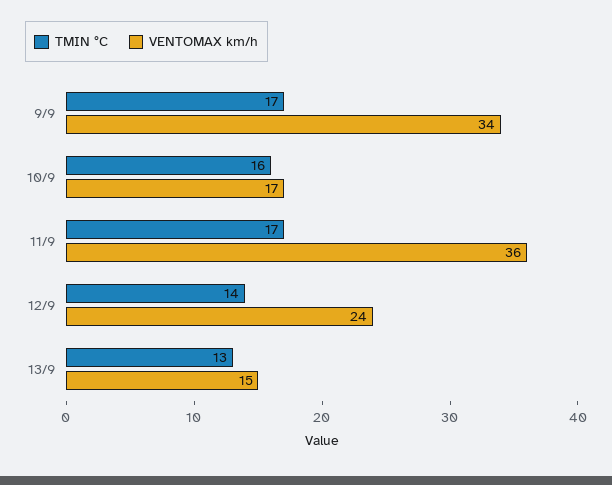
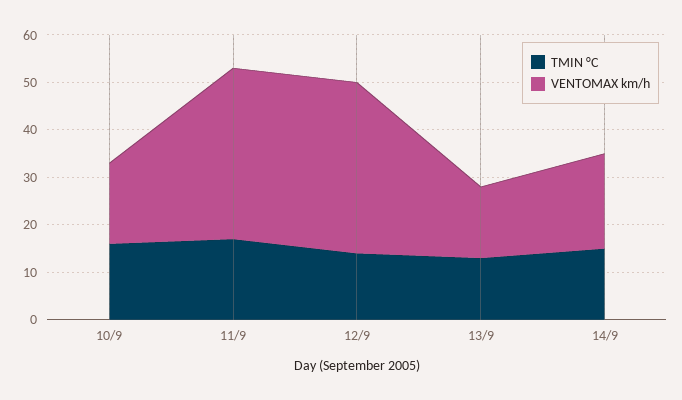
TMIN °C, 9/9: 17 -> none
VENTOMAX km/h, 9/9: 34 -> none
VENTOMAX km/h, 12/9: 24 -> 35
TMIN °C, 14/9: none -> 15
VENTOMAX km/h, 14/9: none -> 20

